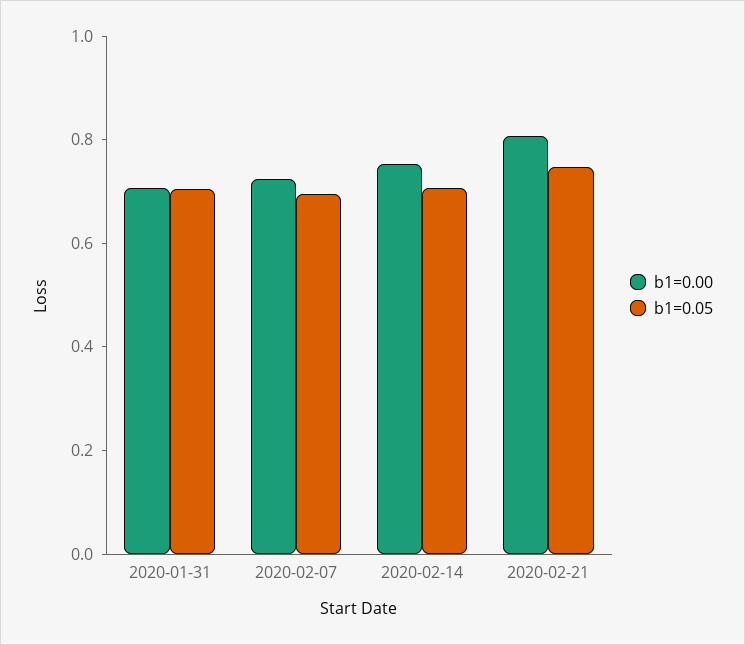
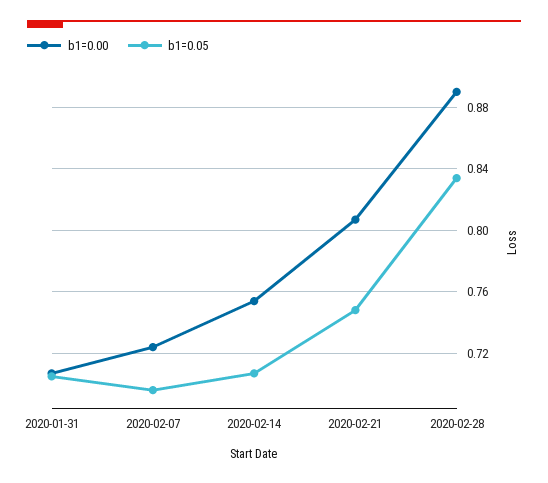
b1=0.00, 2020-02-28: none -> 0.89
b1=0.05, 2020-02-28: none -> 0.835

